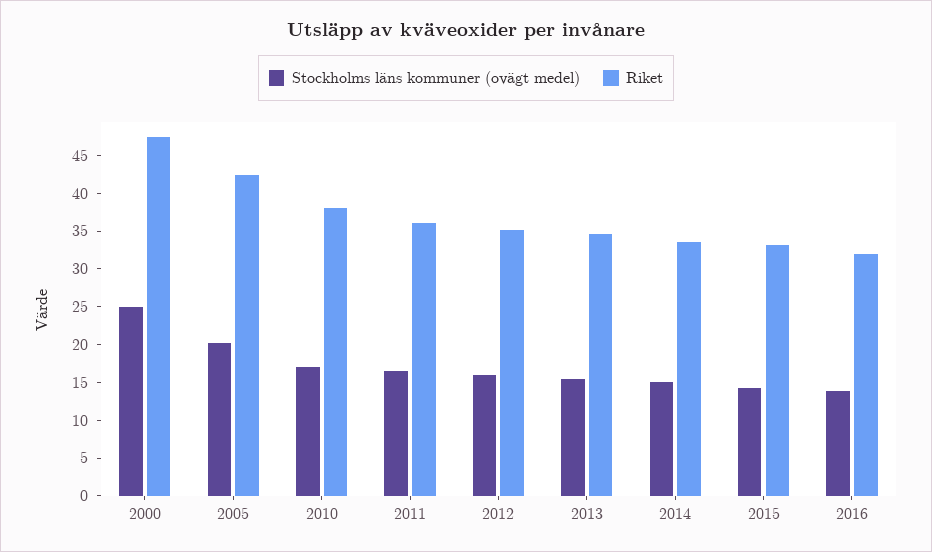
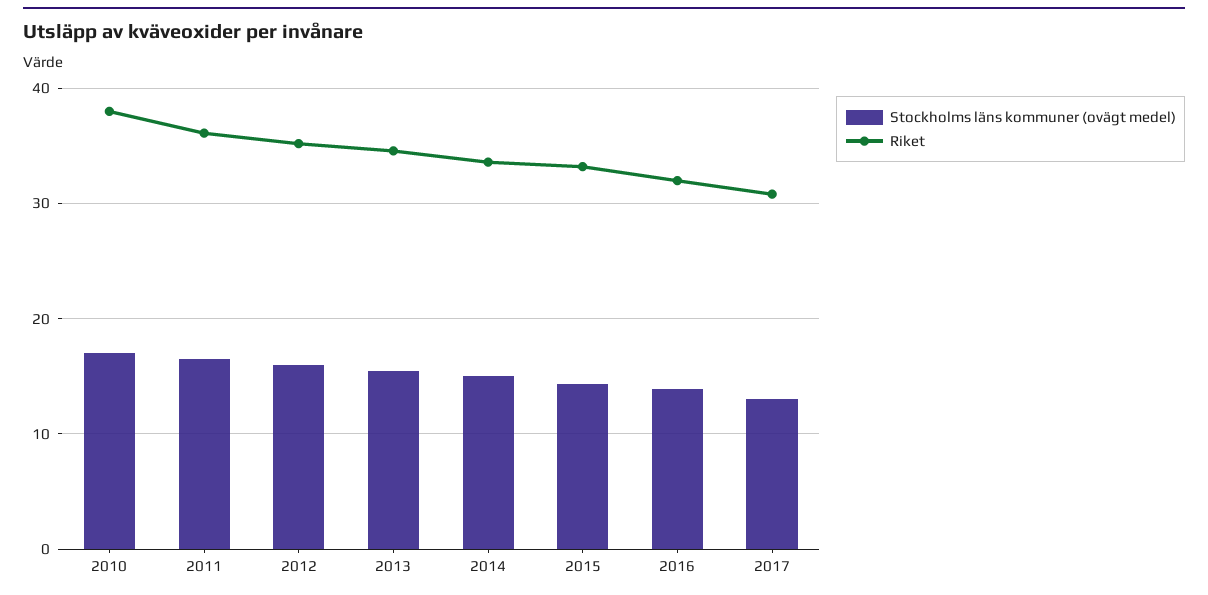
Stockholms läns kommuner (ovägt medel), 2000: 25 -> none
Riket, 2000: 47.5 -> none
Stockholms läns kommuner (ovägt medel), 2005: 20 -> none
Riket, 2005: 42.5 -> none
Stockholms läns kommuner (ovägt medel), 2017: none -> 13
Riket, 2017: none -> 31

